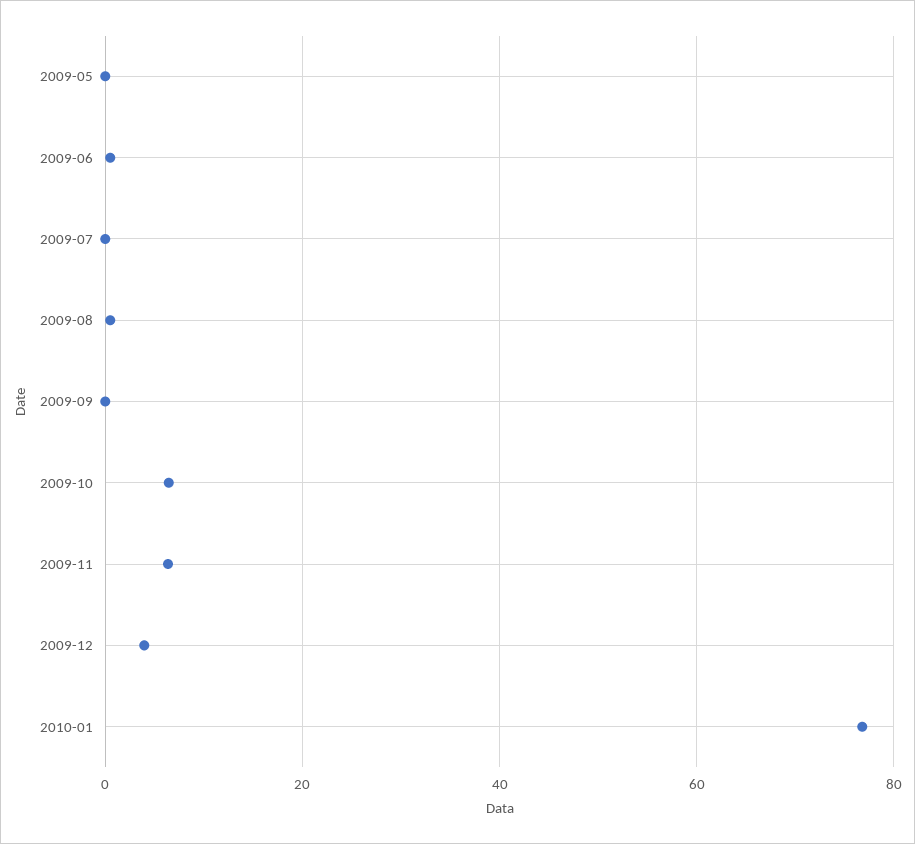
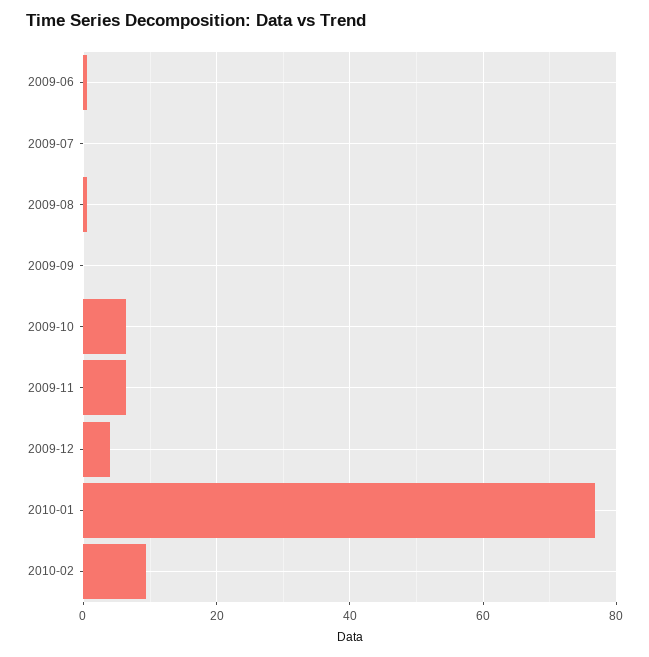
2009-05: 0 -> none
2010-02: none -> 10

